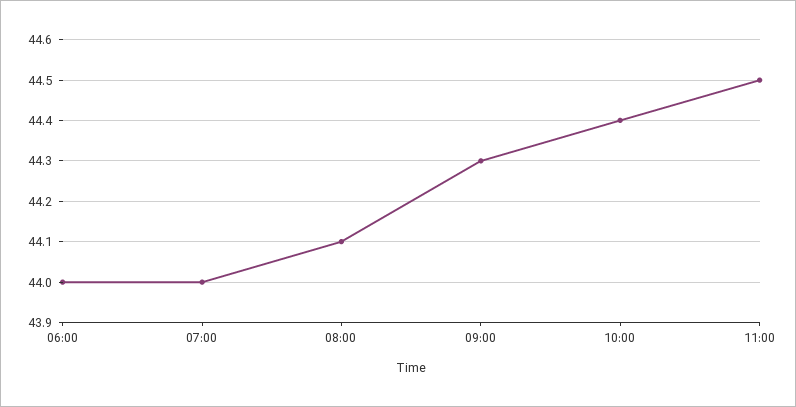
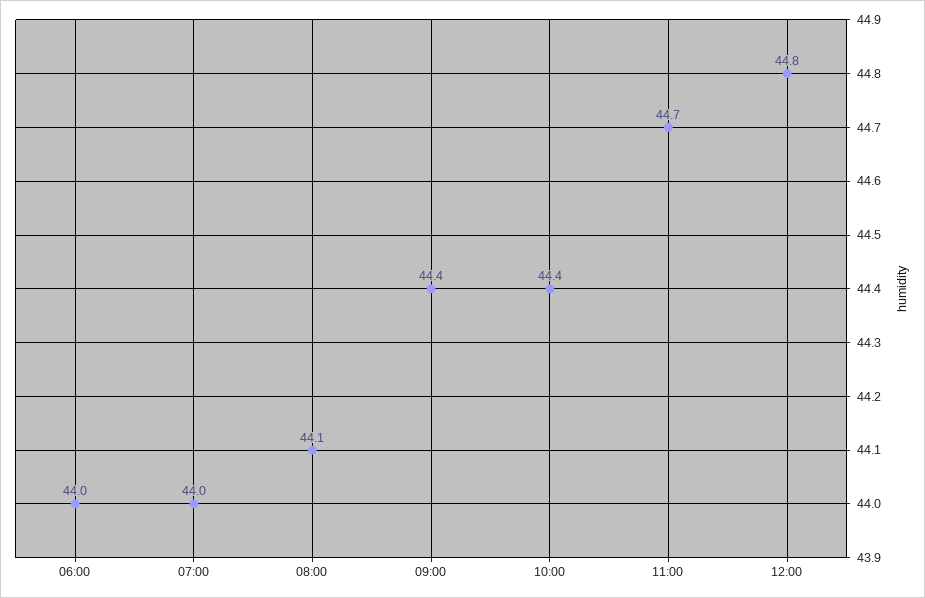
09:00: 44.3 -> 44.4
11:00: 44.5 -> 44.7
12:00: none -> 44.8

